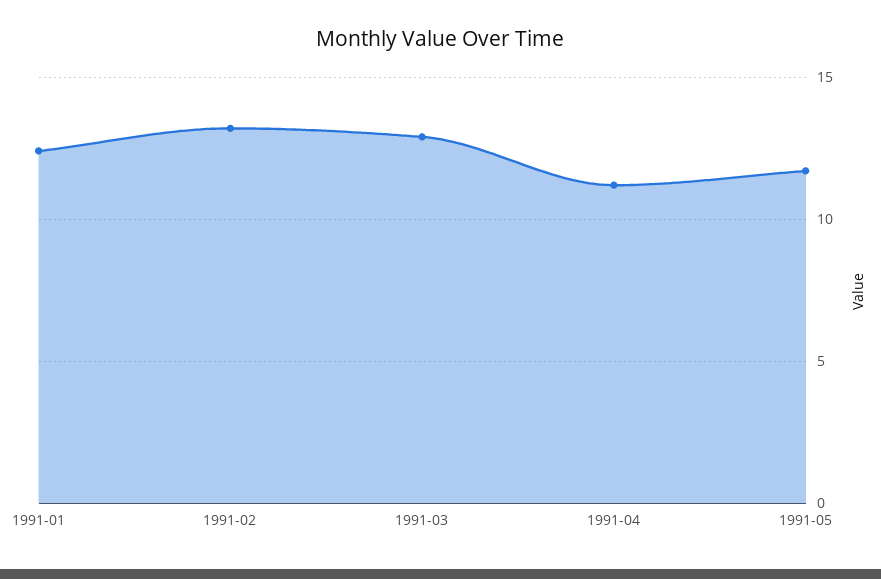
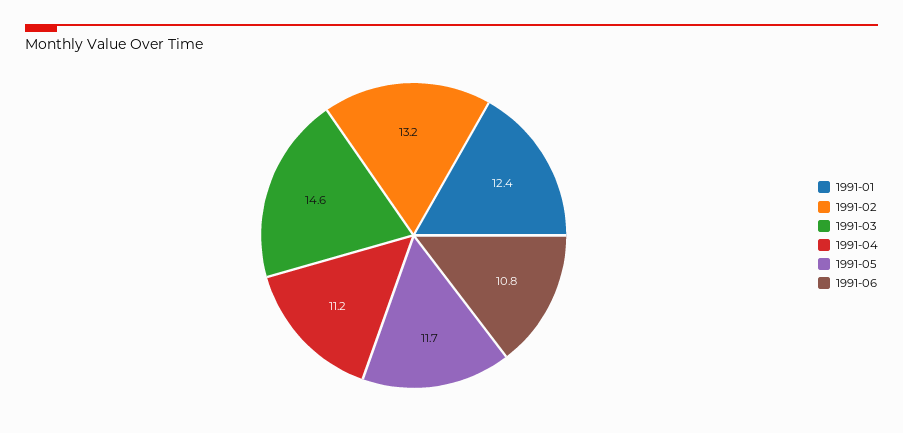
1991-03: 13 -> 14.6
1991-06: none -> 10.8

